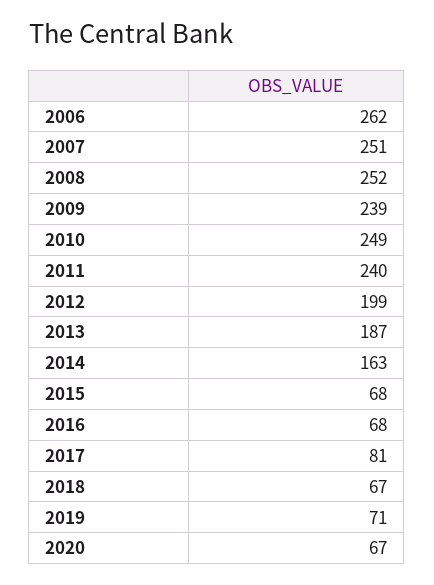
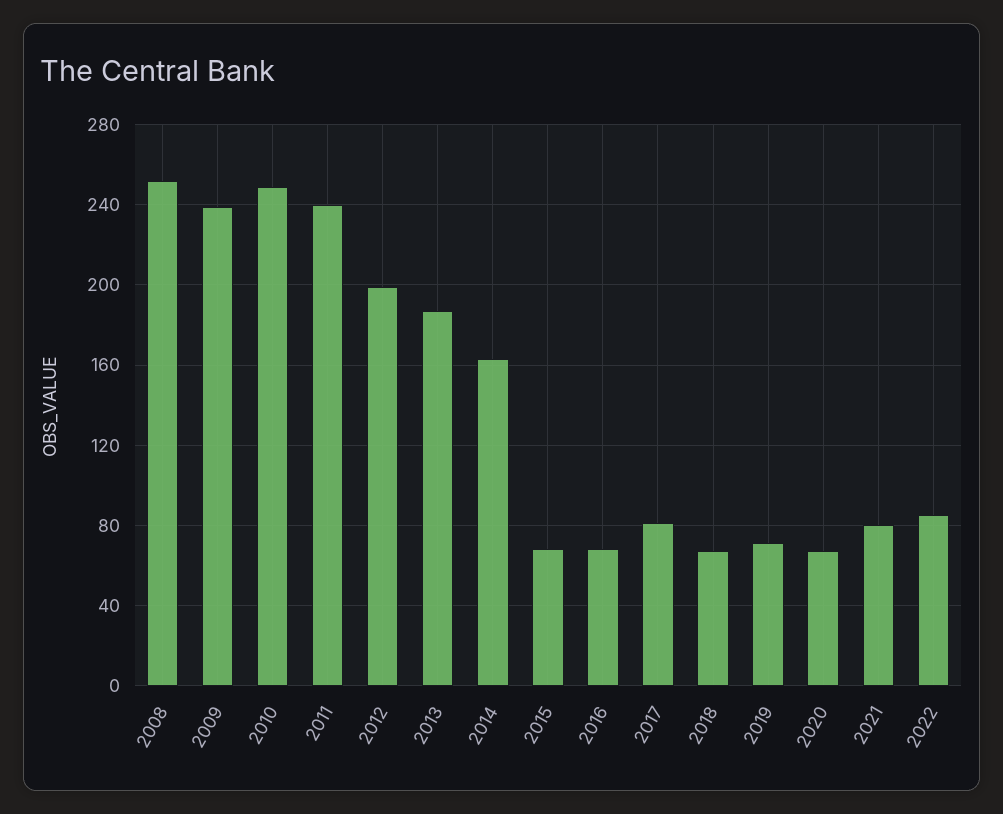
2006: 262 -> none
2007: 251 -> none
2021: none -> 80
2022: none -> 85

